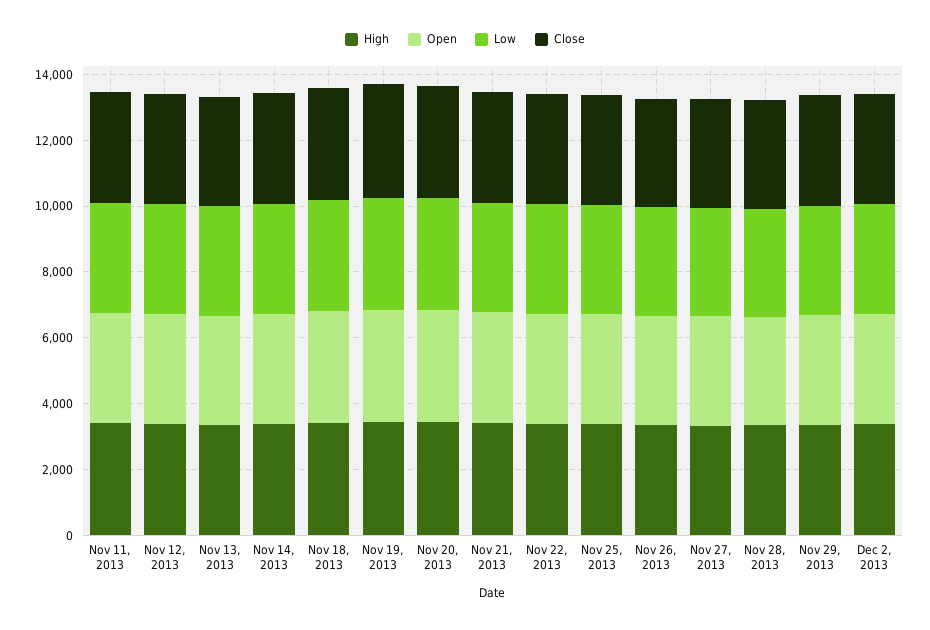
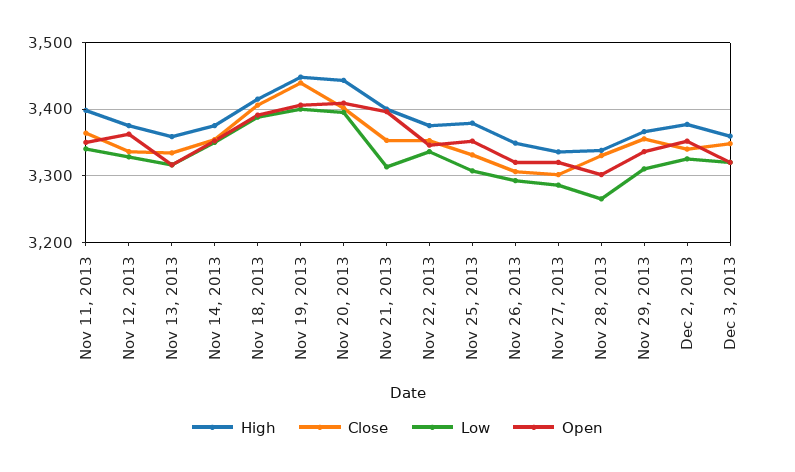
High, Dec 3, 2013: none -> 3360
Close, Dec 3, 2013: none -> 3350
Low, Dec 3, 2013: none -> 3320
Open, Dec 3, 2013: none -> 3320

